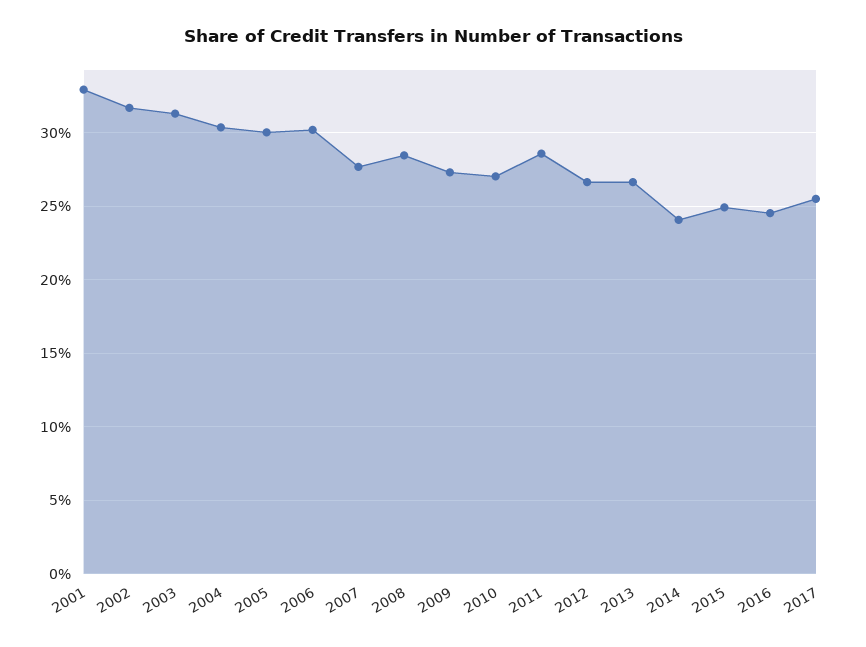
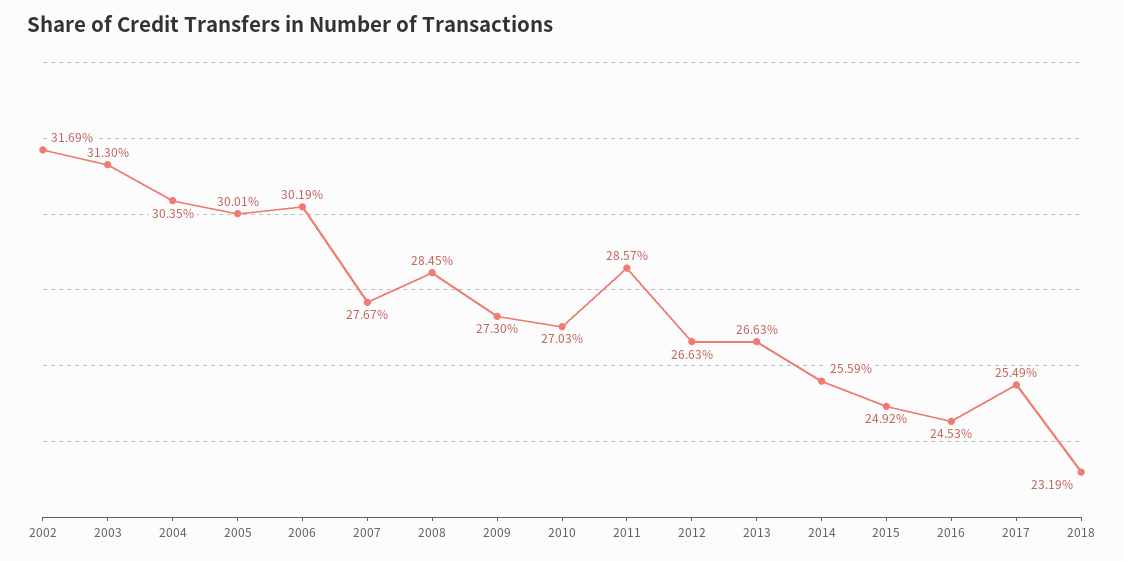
2001: 33 -> none
2014: 24 -> 25.59
2018: none -> 23.19

